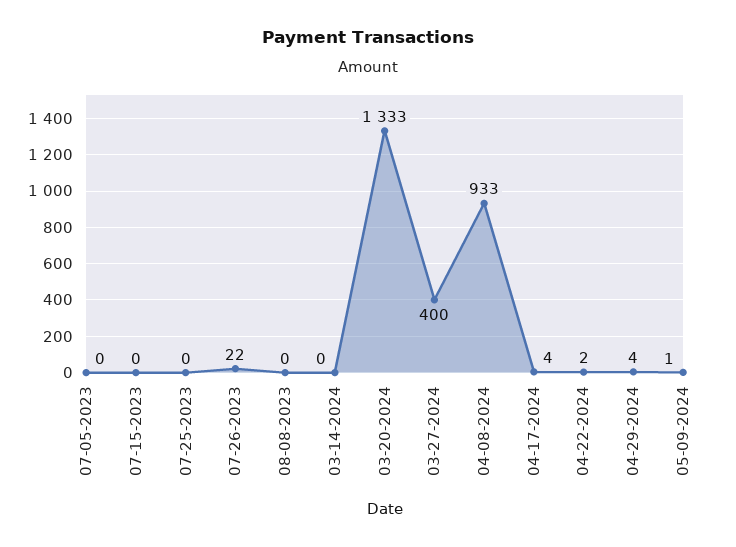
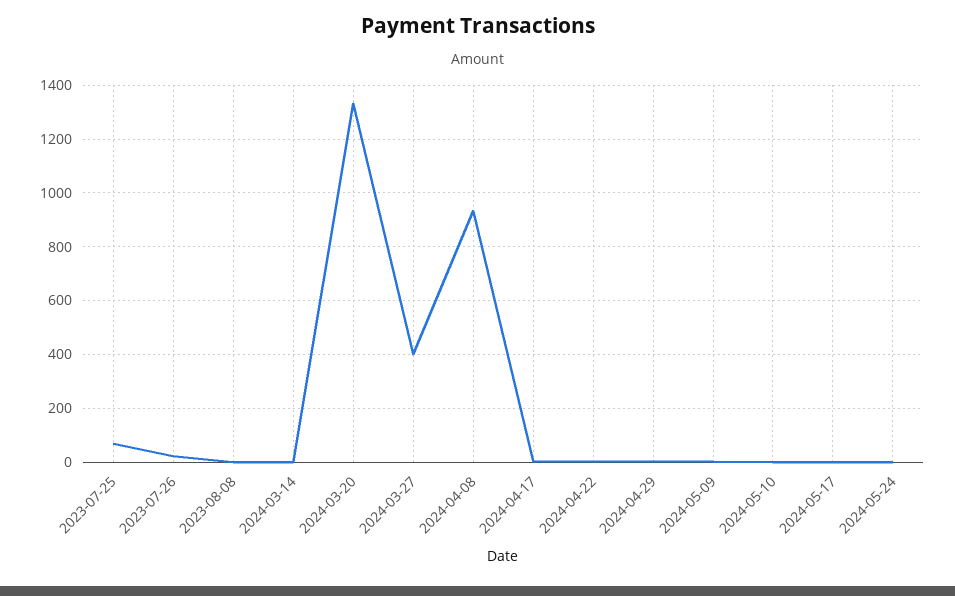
07-05-2023: 0 -> none
07-15-2023: 0 -> none
07-25-2023: 0 -> 75
2024-05-10: none -> 0
2024-05-17: none -> 0
2024-05-24: none -> 0

